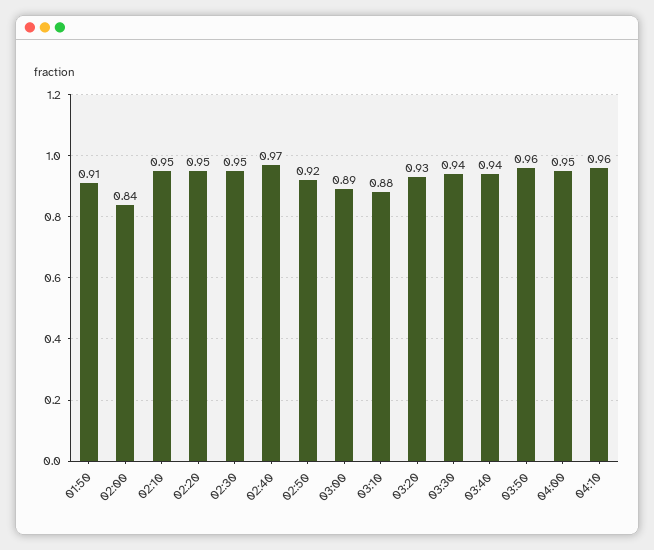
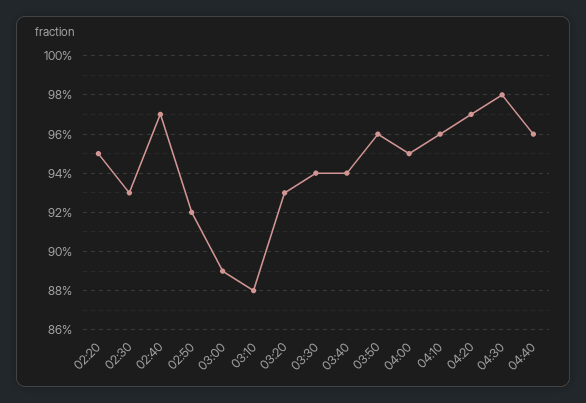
01:50: 0.91 -> none
02:00: 0.84 -> none
02:10: 0.95 -> none
02:30: 0.95 -> 0.93
04:20: none -> 0.97
04:30: none -> 0.98
04:40: none -> 0.96

